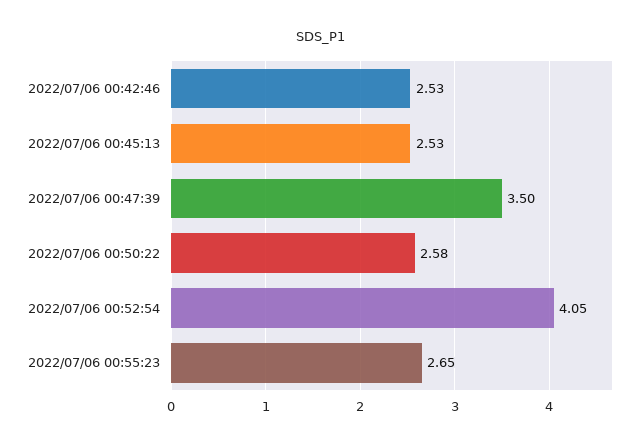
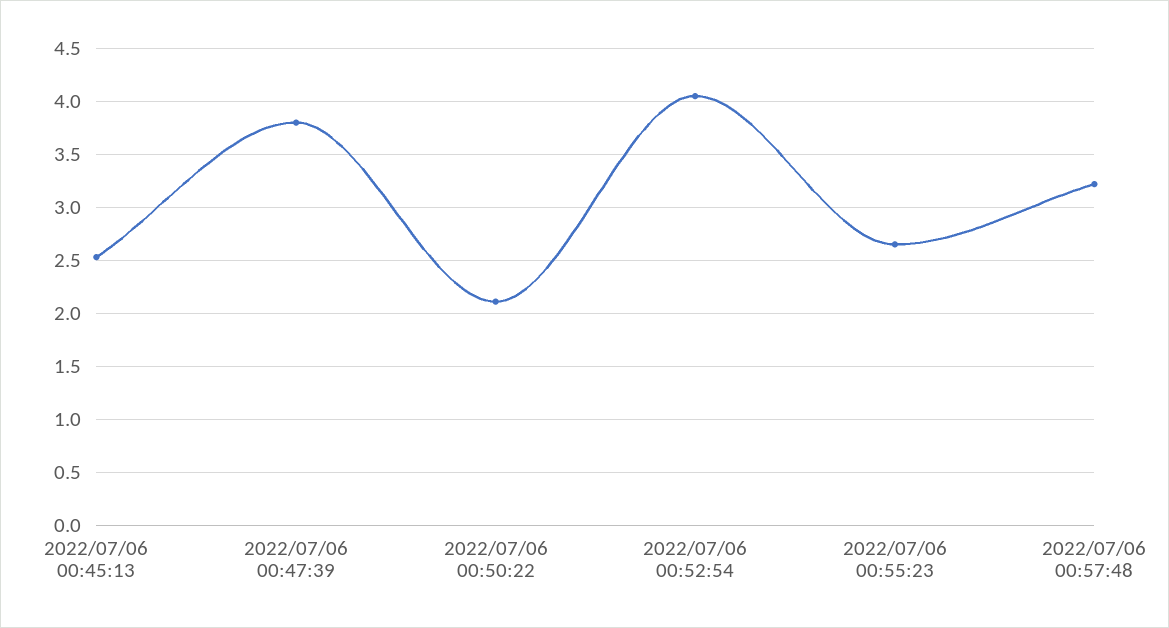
2022/07/06 00:42:46: 2.53 -> none
2022/07/06 00:47:39: 3.5 -> 3.8
2022/07/06 00:50:22: 2.58 -> 2.1
2022/07/06 00:57:48: none -> 3.2

